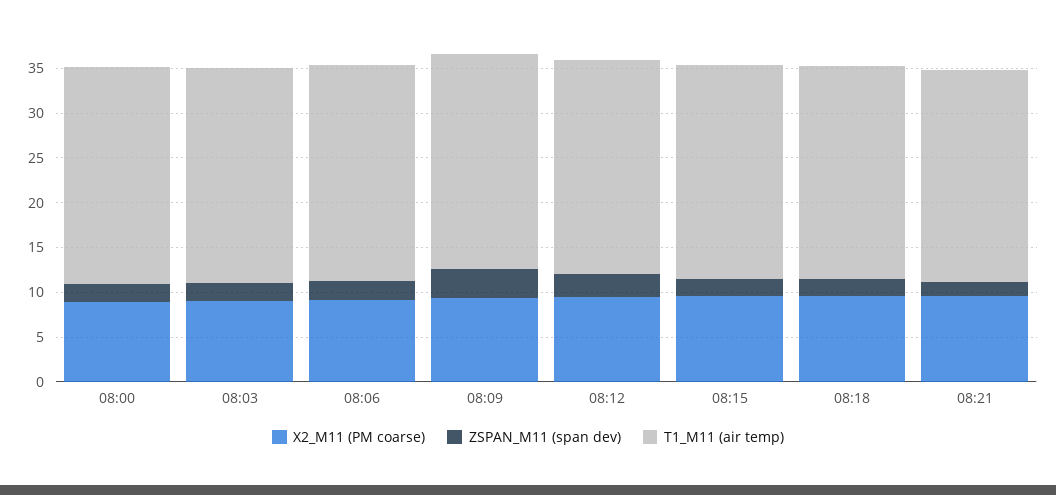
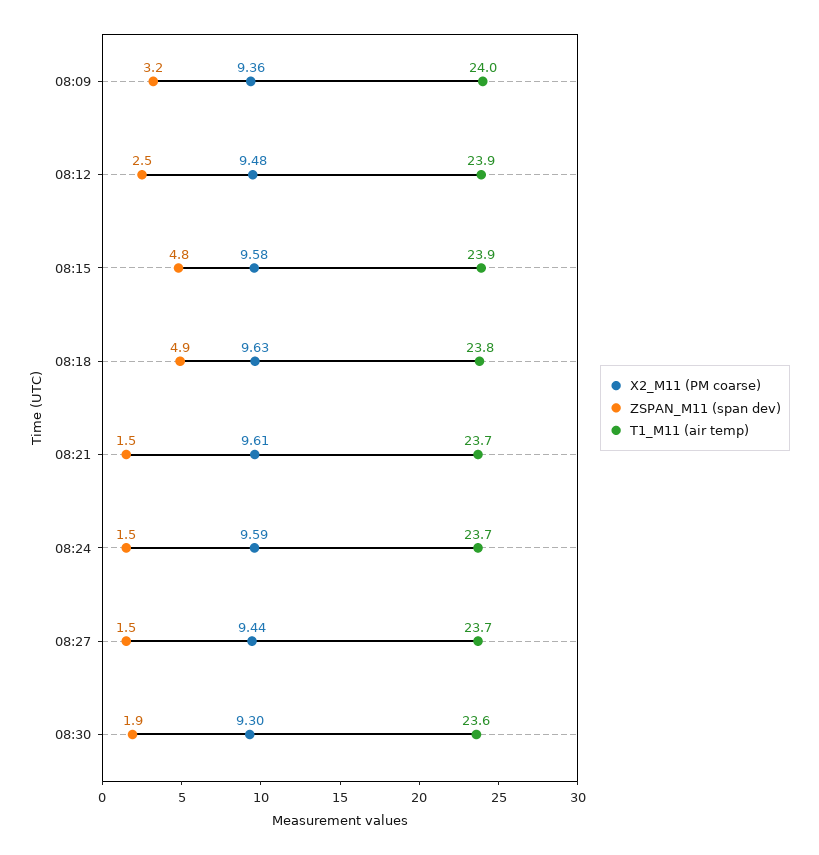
X2_M11 (PM coarse), 08:00: 9 -> none
ZSPAN_M11 (span dev), 08:00: 2 -> none
T1_M11 (air temp), 08:00: 24 -> none
X2_M11 (PM coarse), 08:03: 9 -> none
ZSPAN_M11 (span dev), 08:03: 2 -> none
T1_M11 (air temp), 08:03: 24 -> none
X2_M11 (PM coarse), 08:06: 9 -> none
ZSPAN_M11 (span dev), 08:06: 2 -> none
T1_M11 (air temp), 08:06: 24 -> none
ZSPAN_M11 (span dev), 08:15: 2 -> 4.8
ZSPAN_M11 (span dev), 08:18: 2 -> 4.9
X2_M11 (PM coarse), 08:24: none -> 9.59
ZSPAN_M11 (span dev), 08:24: none -> 1.5
T1_M11 (air temp), 08:24: none -> 23.7
X2_M11 (PM coarse), 08:27: none -> 9.44
ZSPAN_M11 (span dev), 08:27: none -> 1.5
T1_M11 (air temp), 08:27: none -> 23.7
X2_M11 (PM coarse), 08:30: none -> 9.3
ZSPAN_M11 (span dev), 08:30: none -> 1.9
T1_M11 (air temp), 08:30: none -> 23.6

